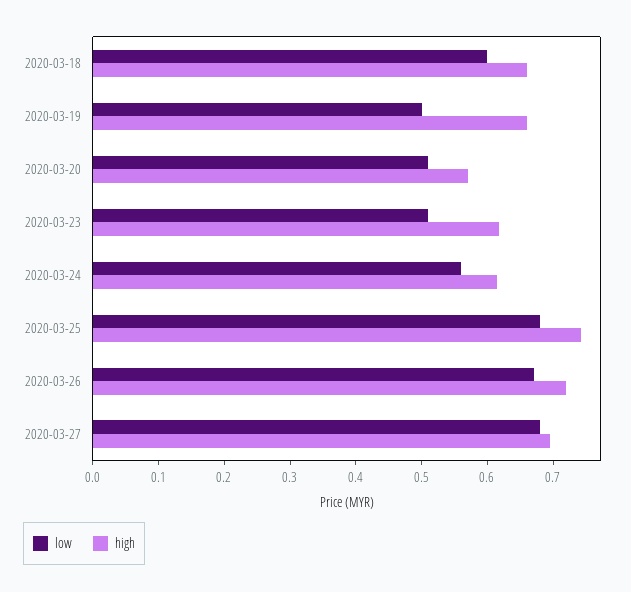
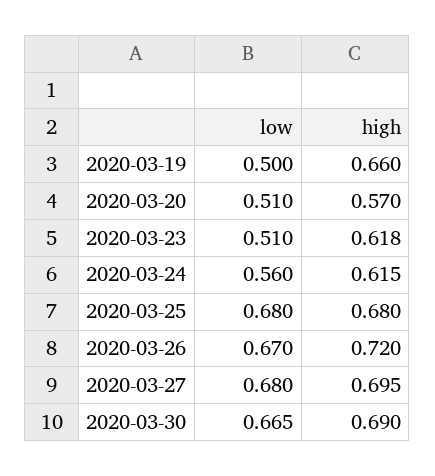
low, 2020-03-18: 0.6 -> none
high, 2020-03-18: 0.66 -> none
high, 2020-03-25: 0.74 -> 0.68
low, 2020-03-30: none -> 0.665
high, 2020-03-30: none -> 0.69

